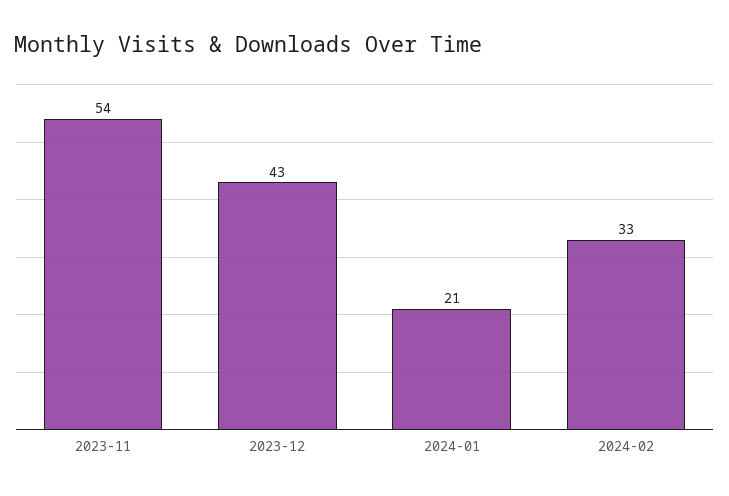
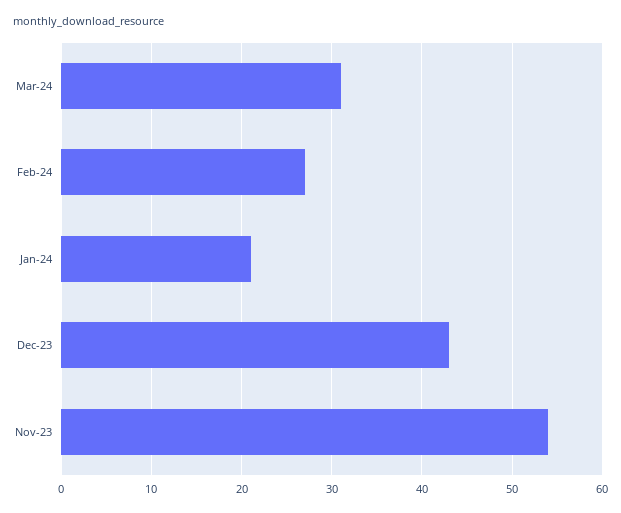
2024-02: 33 -> 27
Mar-24: none -> 31

